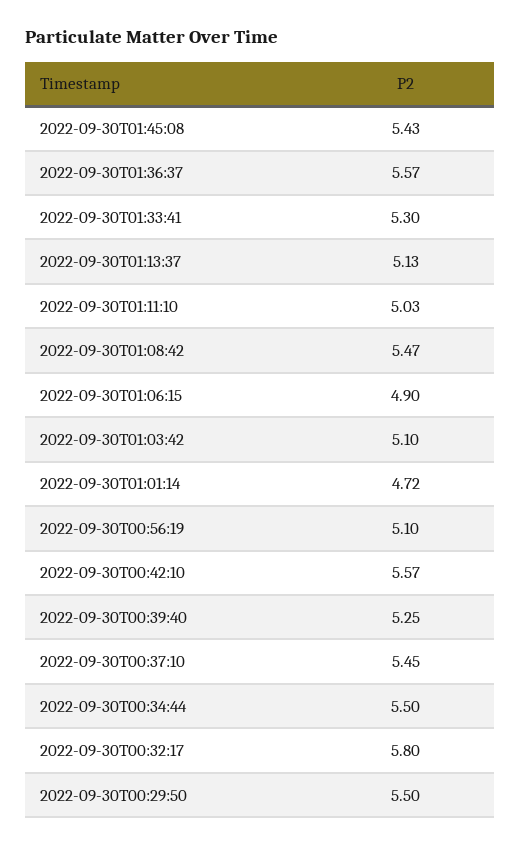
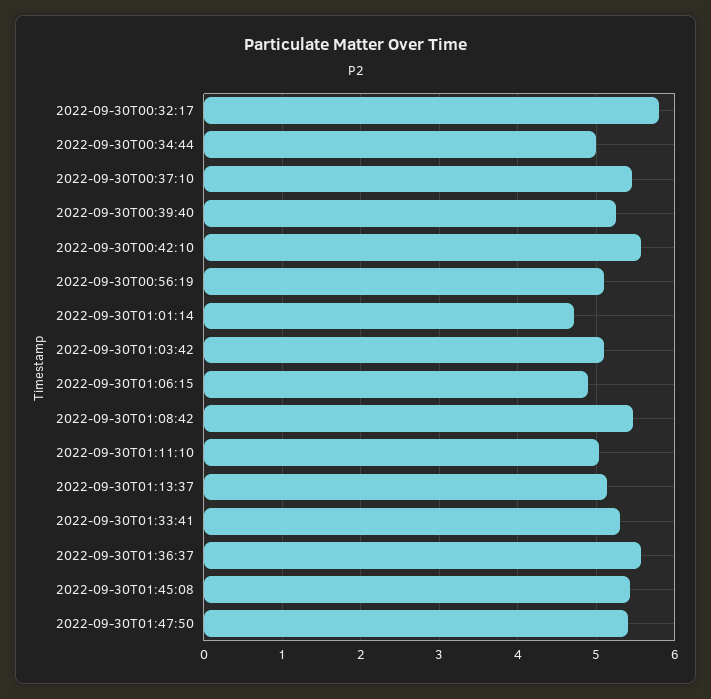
2022-09-30T00:34:44: 5.5 -> 5
2022-09-30T00:29:50: 5.5 -> none
2022-09-30T01:47:50: none -> 5.4

